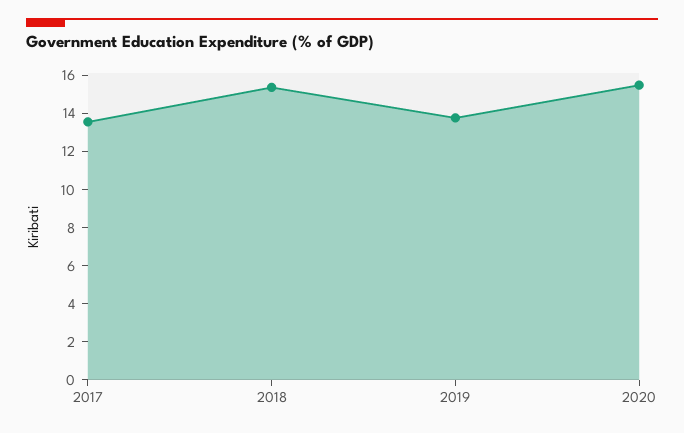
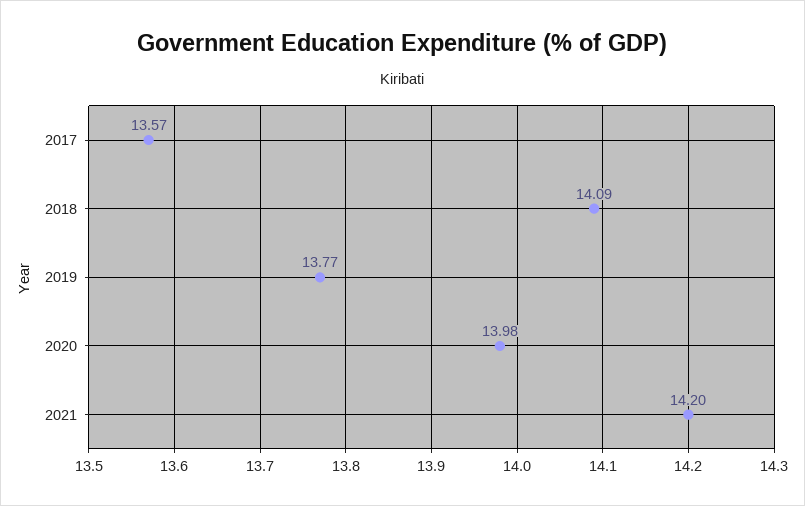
2018: 15.5 -> 14.09
2020: 15.5 -> 13.98
2021: none -> 14.2

